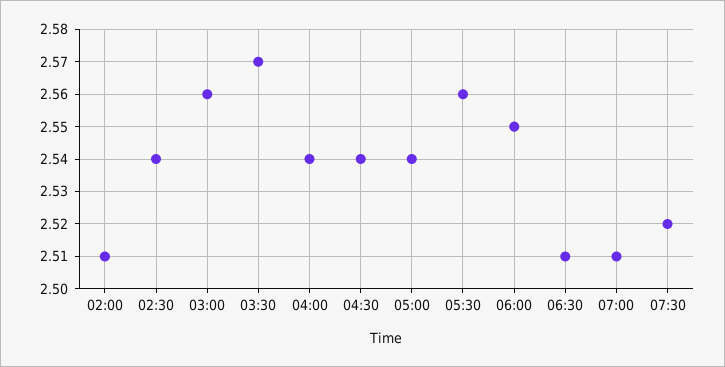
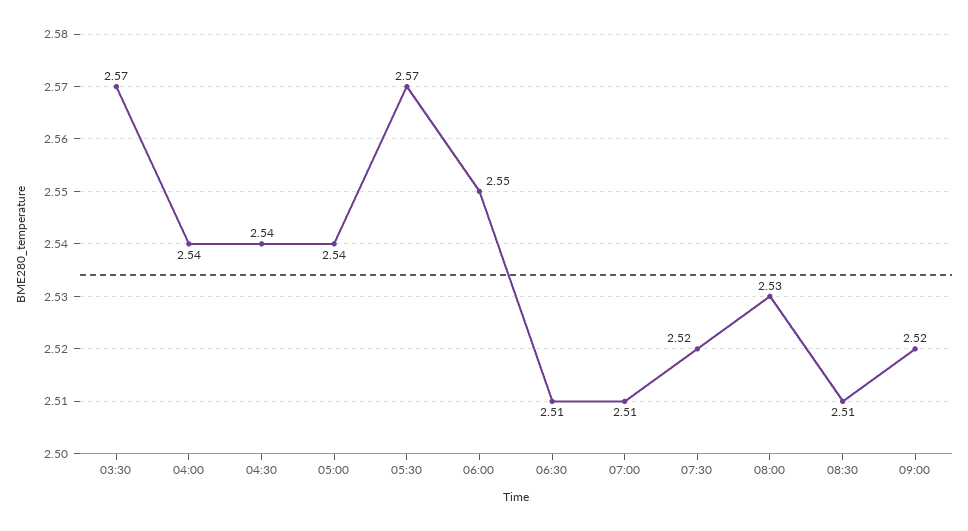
02:00: 2.51 -> none
02:30: 2.54 -> none
03:00: 2.56 -> none
05:30: 2.56 -> 2.57
08:00: none -> 2.53
08:30: none -> 2.51
09:00: none -> 2.52

